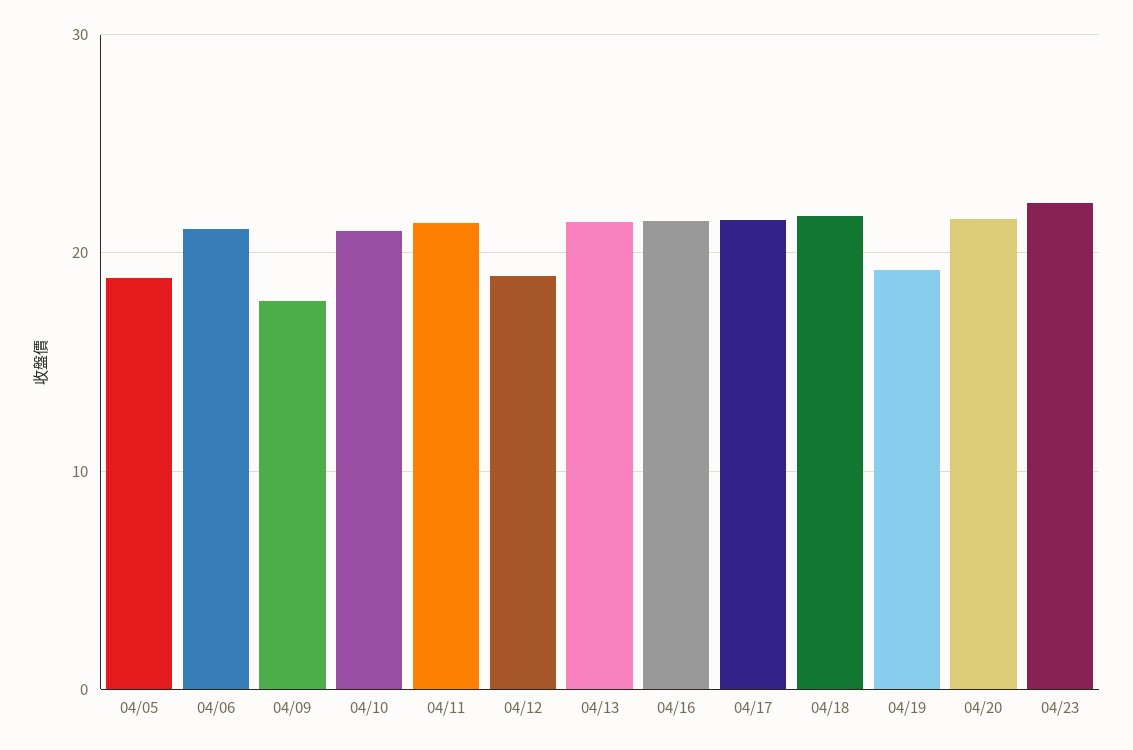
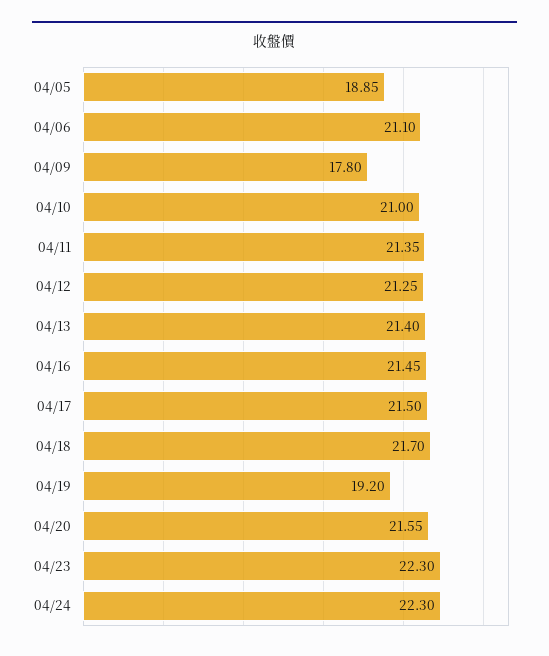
04/12: 19 -> 21.25
04/24: none -> 22.3

